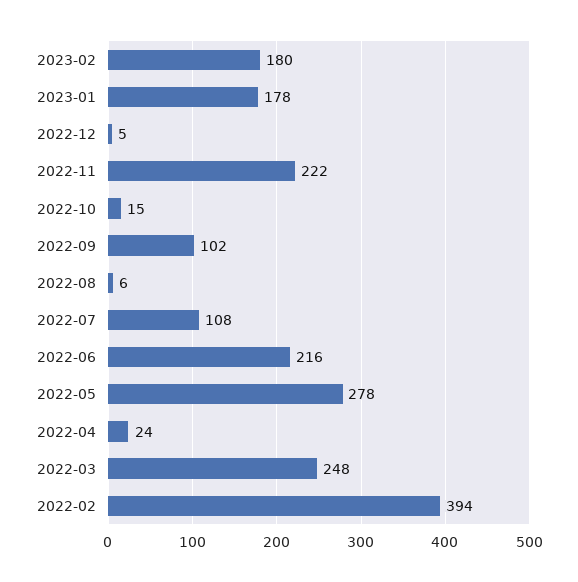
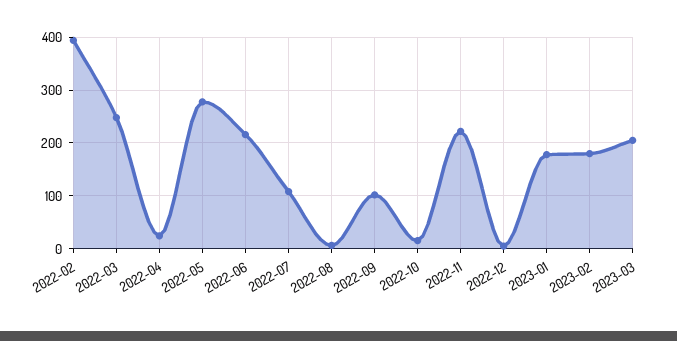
2023-03: none -> 200

